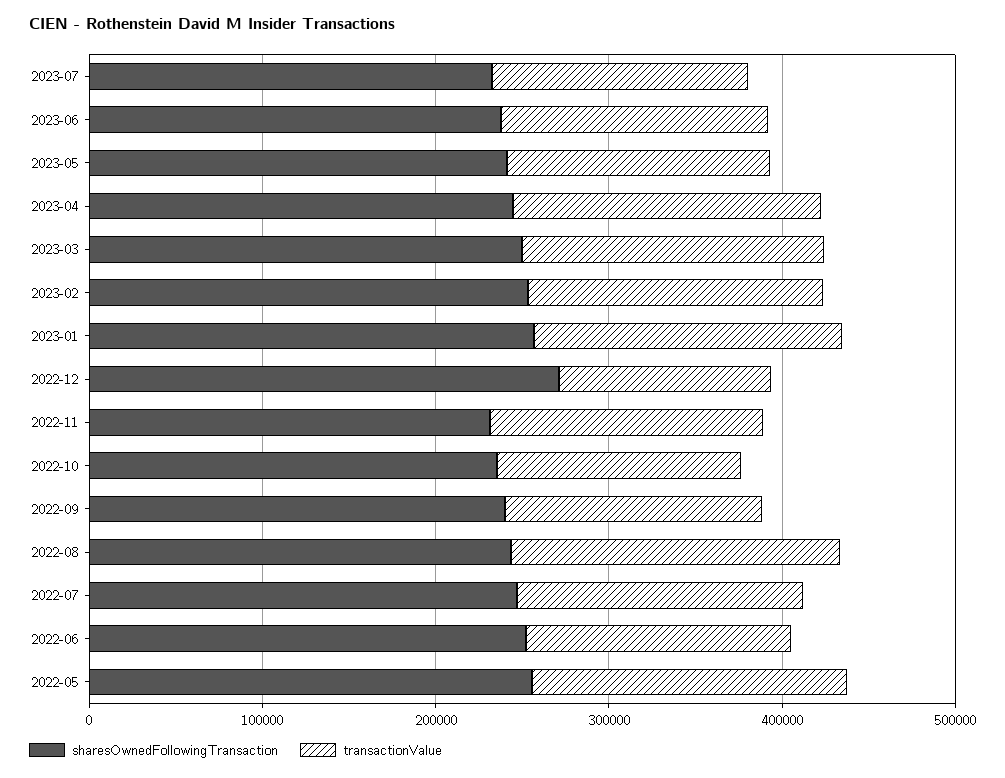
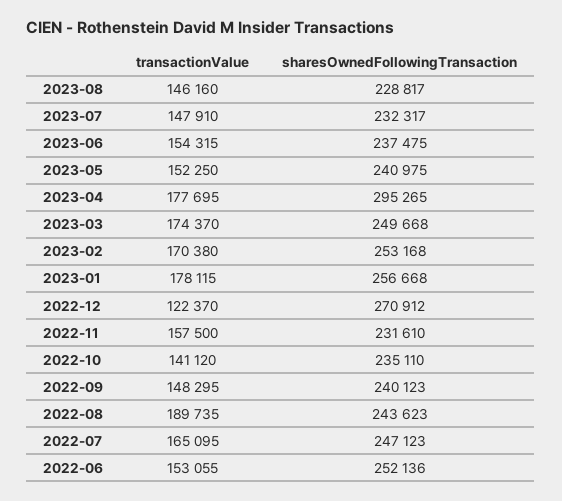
sharesOwnedFollowingTransaction, 2023-04: 240000 -> 295265
sharesOwnedFollowingTransaction, 2022-05: 260000 -> none
transactionValue, 2022-05: 180000 -> none
transactionValue, 2023-08: none -> 146160
sharesOwnedFollowingTransaction, 2023-08: none -> 228817

